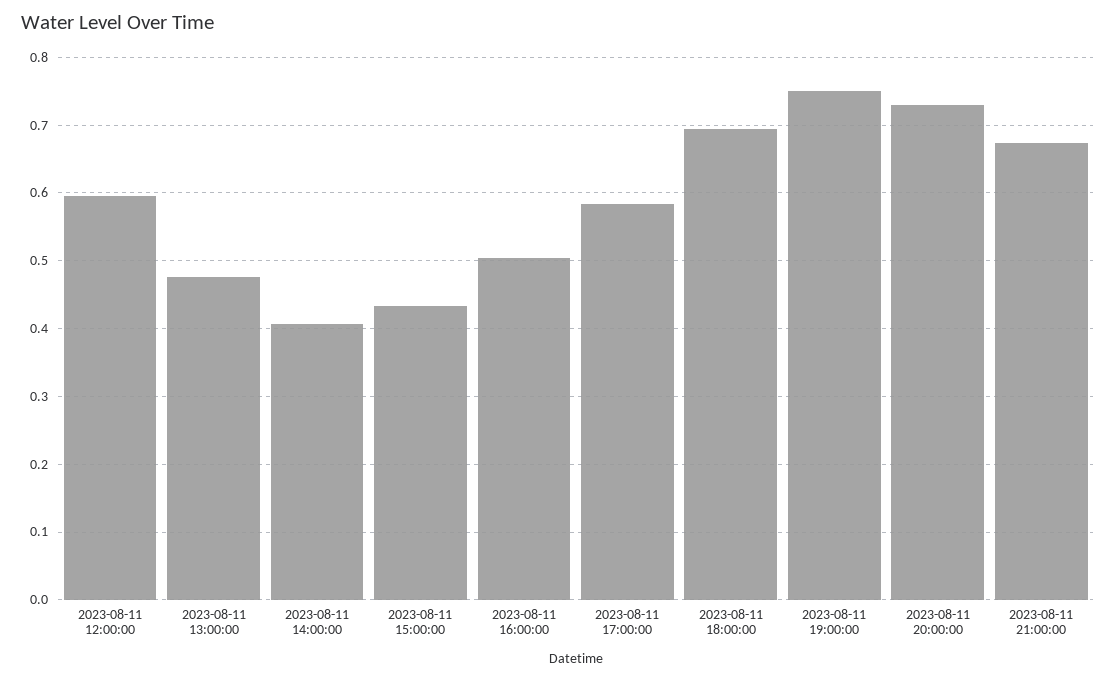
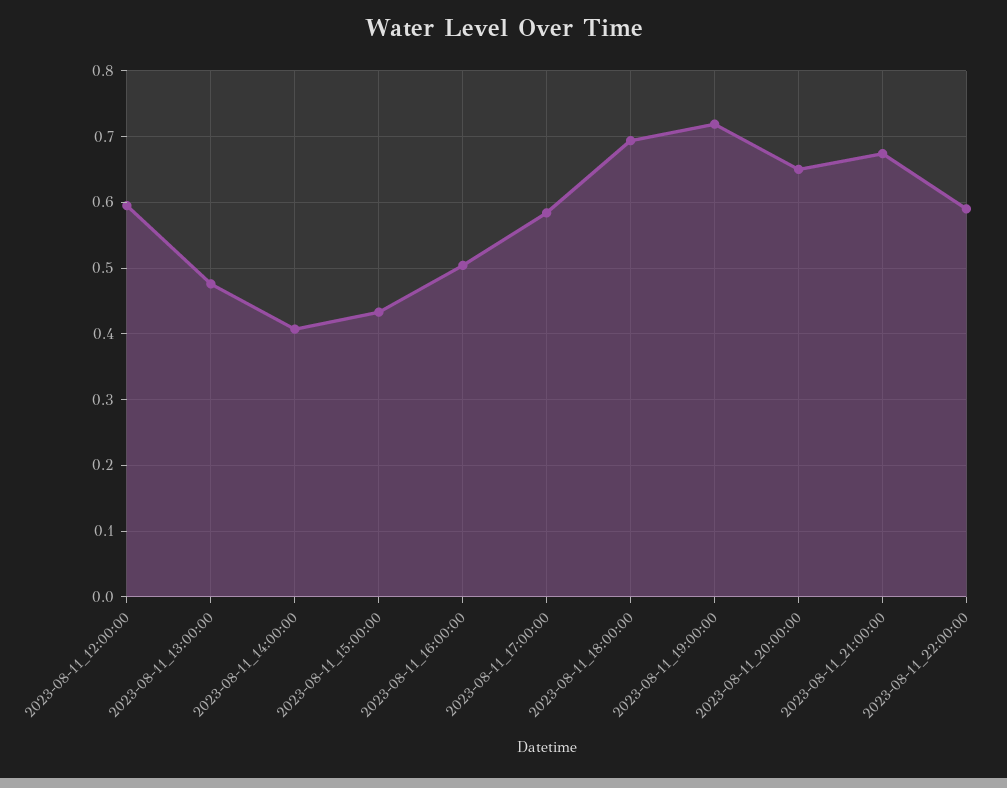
2023-08-11 19:00:00: 0.75 -> 0.72
2023-08-11 20:00:00: 0.73 -> 0.65
2023-08-11_22:00:00: none -> 0.59

